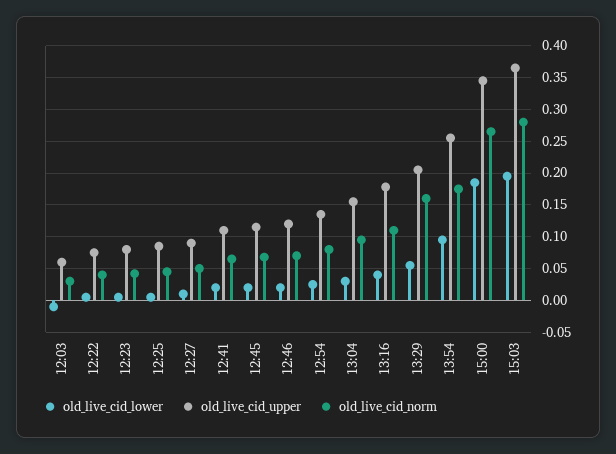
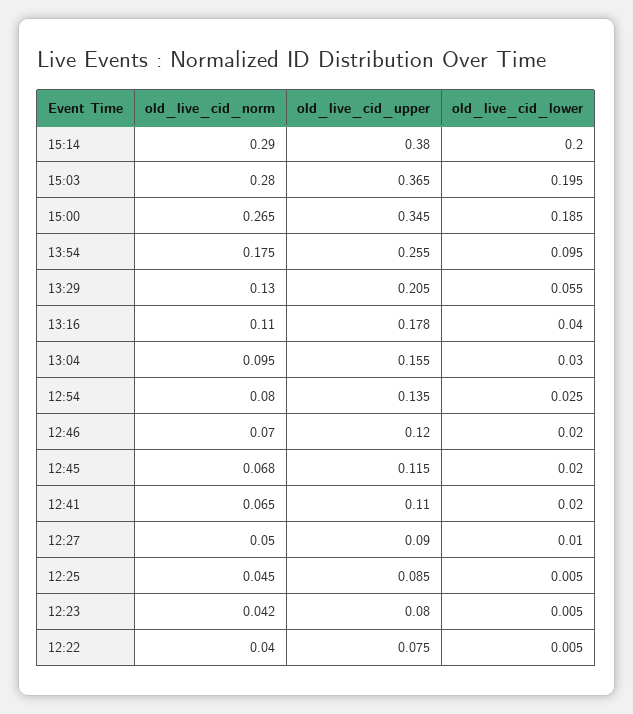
old_live_cid_lower, 12:03: -0.01 -> none
old_live_cid_upper, 12:03: 0.06 -> none
old_live_cid_norm, 12:03: 0.03 -> none
old_live_cid_norm, 13:29: 0.16 -> 0.13
old_live_cid_norm, 15:14: none -> 0.29
old_live_cid_upper, 15:14: none -> 0.38
old_live_cid_lower, 15:14: none -> 0.2

